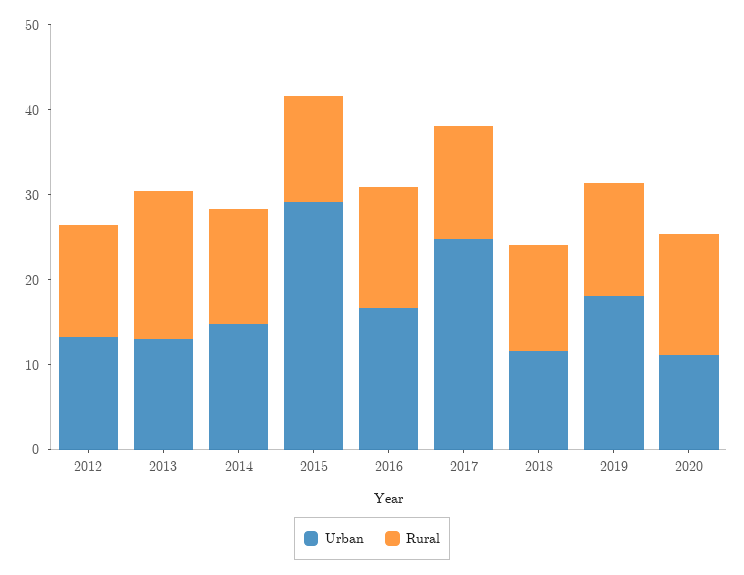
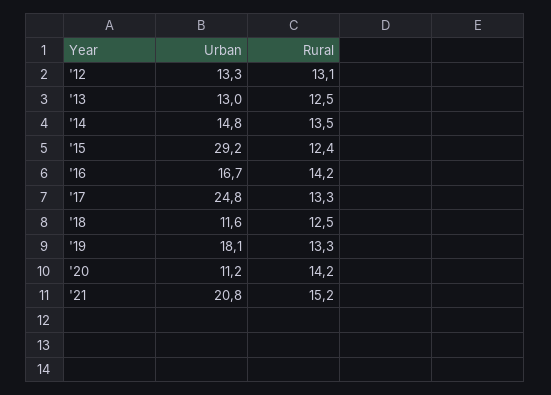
Rural, 2013: 18 -> 12.5
Urban, '21: none -> 20.8
Rural, '21: none -> 15.2

